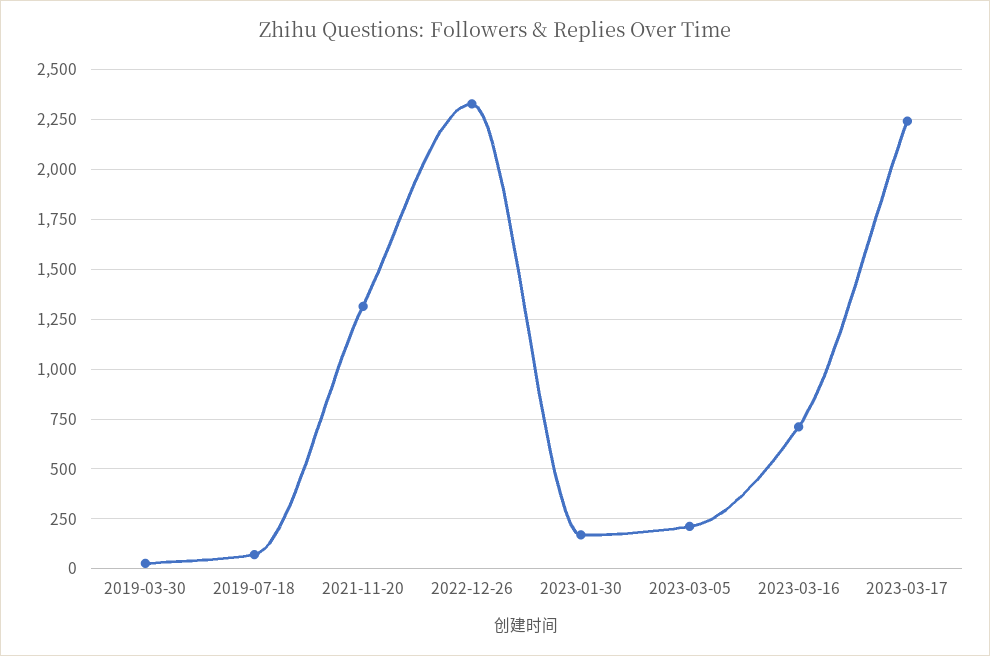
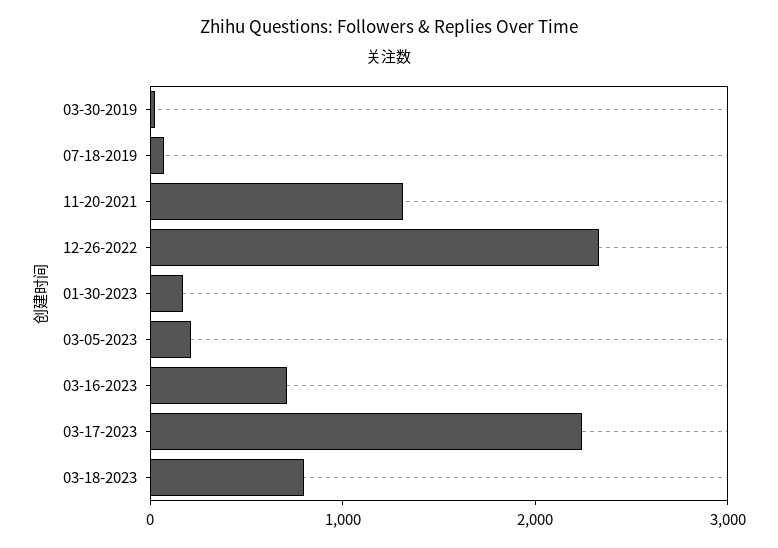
03-18-2023: none -> 800

